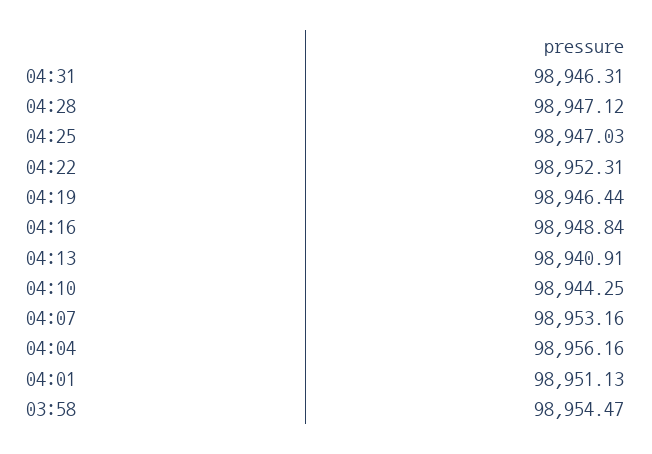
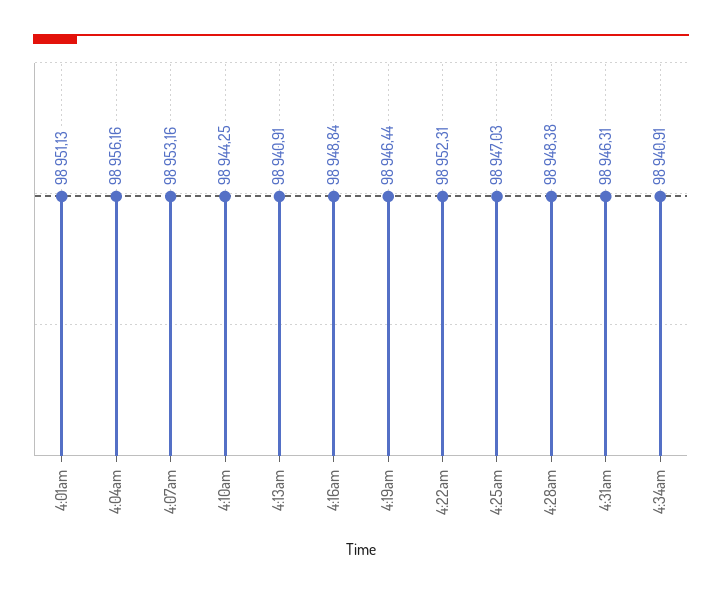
04:28: 98947.12 -> 98948.38
03:58: 98954.47 -> none
4:34am: none -> 98940.91

